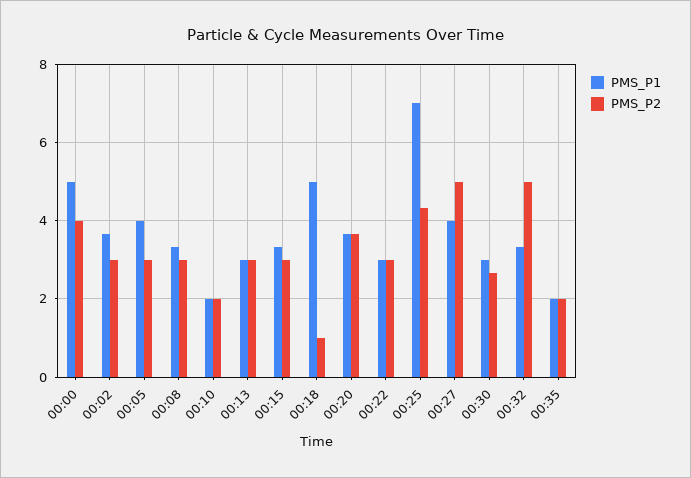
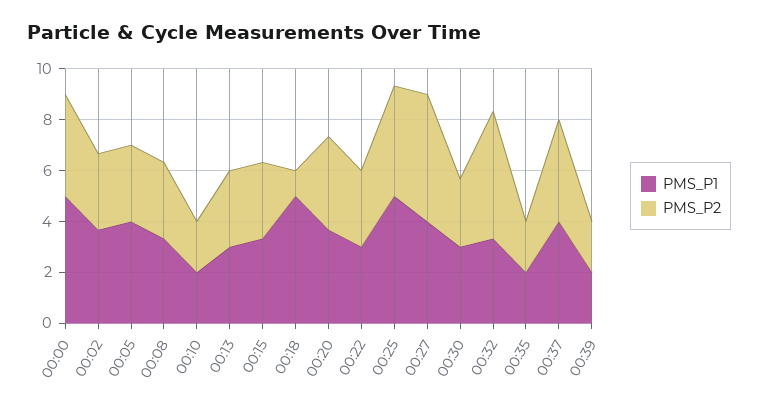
PMS_P1, 00:25: 7 -> 5
PMS_P1, 00:37: none -> 4
PMS_P2, 00:37: none -> 4
PMS_P1, 00:39: none -> 2
PMS_P2, 00:39: none -> 2

